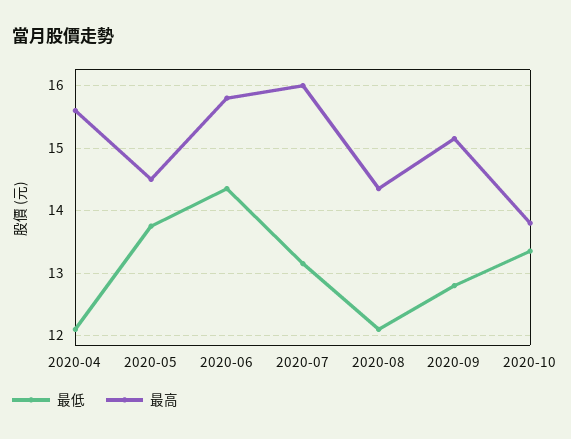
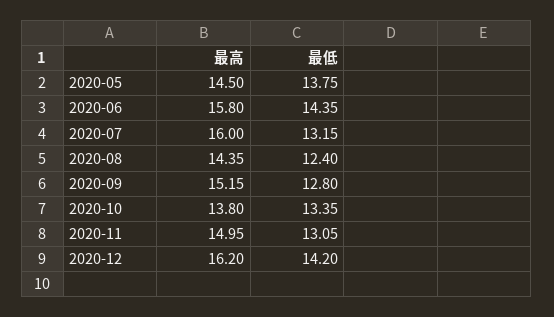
最低, 2020-04: 12.1 -> none
最高, 2020-04: 15.6 -> none
最低, 2020-08: 12.1 -> 12.4
最高, 2020-11: none -> 14.95
最低, 2020-11: none -> 13.05
最高, 2020-12: none -> 16.2
最低, 2020-12: none -> 14.2

